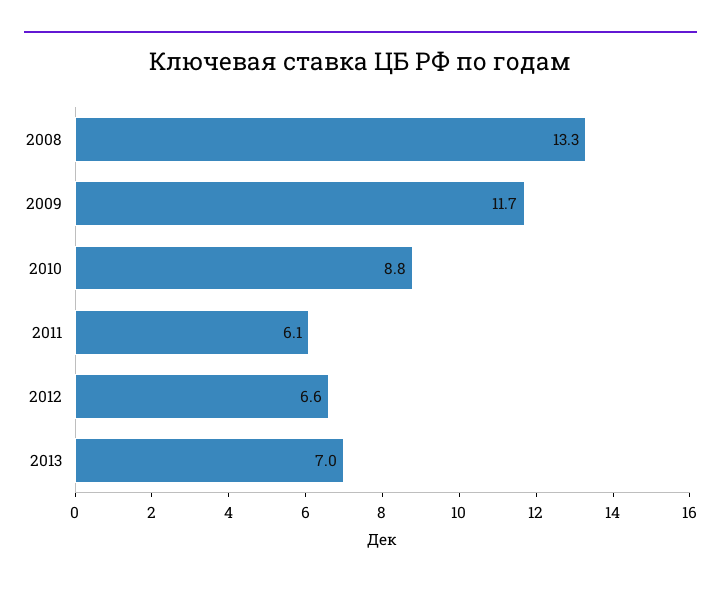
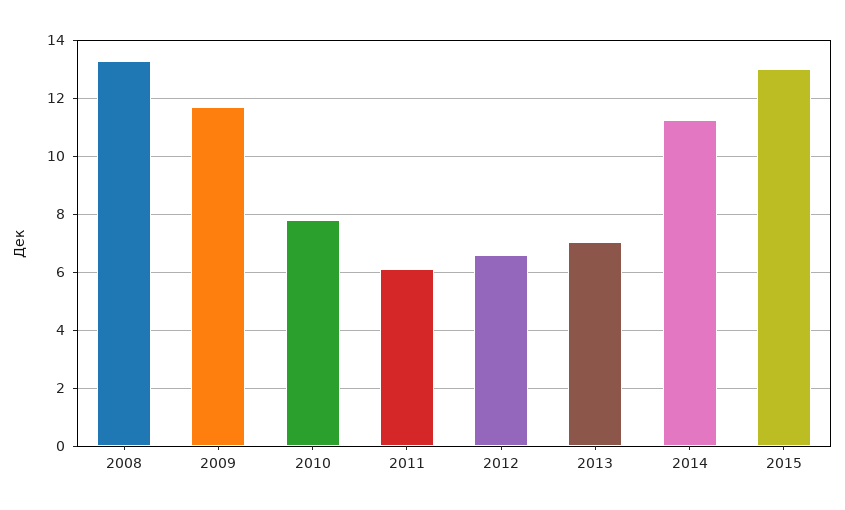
2010: 8.8 -> 7.75
2014: none -> 11.25
2015: none -> 13

